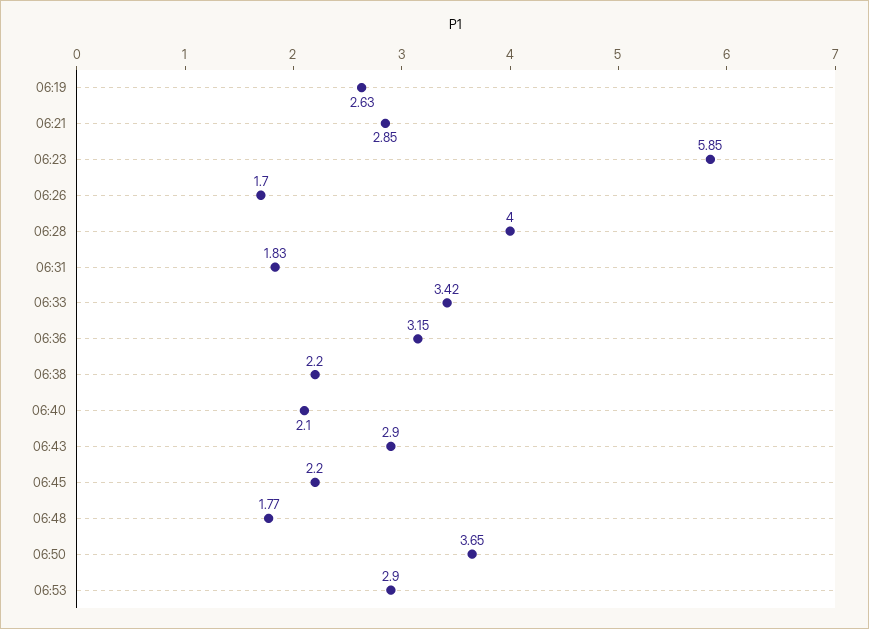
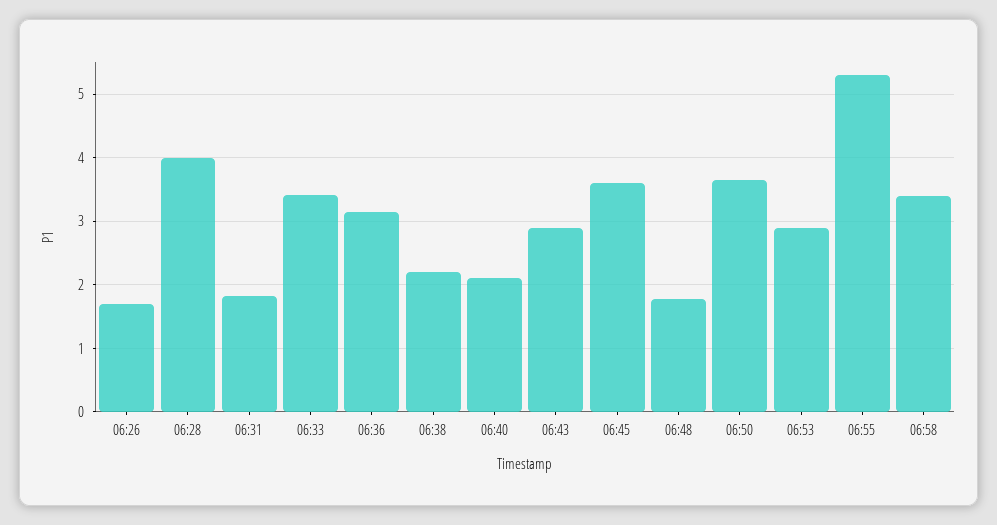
06:19: 2.63 -> none
06:21: 2.85 -> none
06:23: 5.85 -> none
06:45: 2.2 -> 3.6
06:55: none -> 5.3
06:58: none -> 3.4

